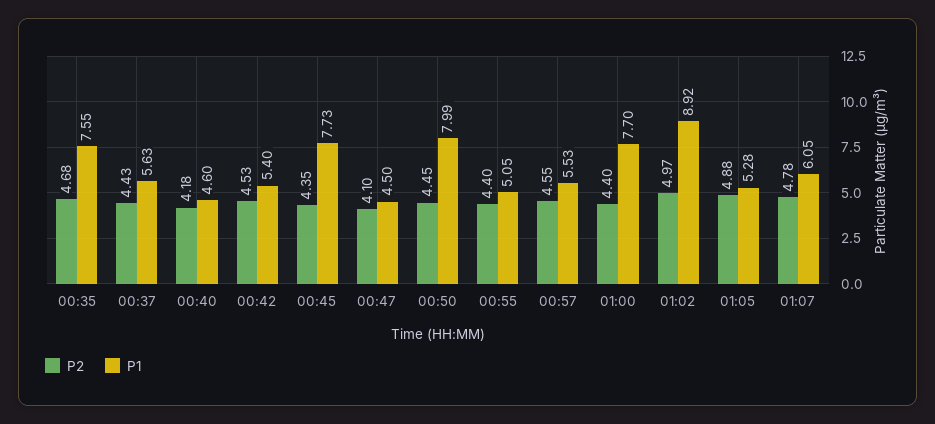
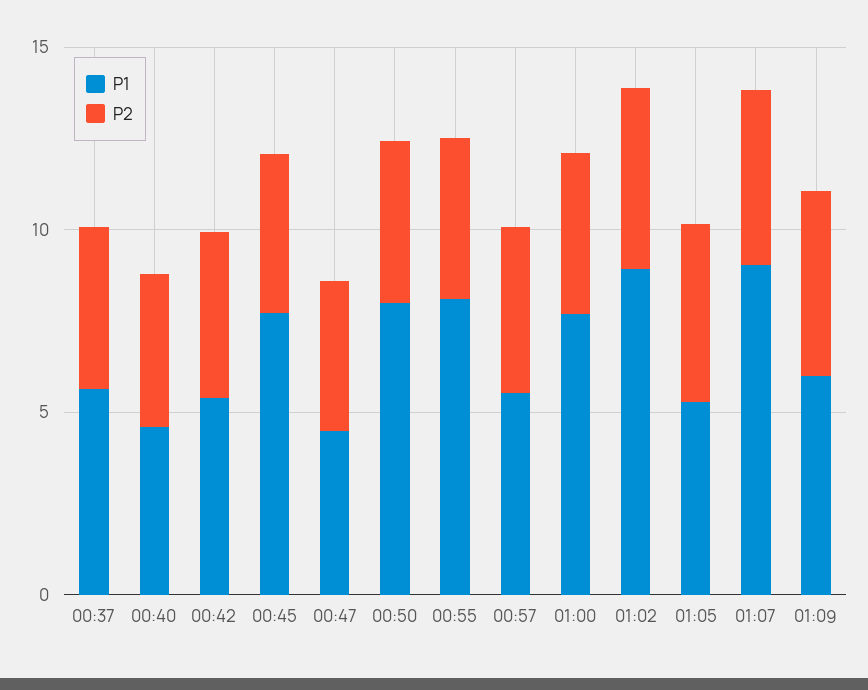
P2, 00:35: 4.68 -> none
P1, 00:35: 7.55 -> none
P1, 00:55: 5.05 -> 8
P1, 01:07: 6.05 -> 9
P1, 01:09: none -> 6
P2, 01:09: none -> 5

